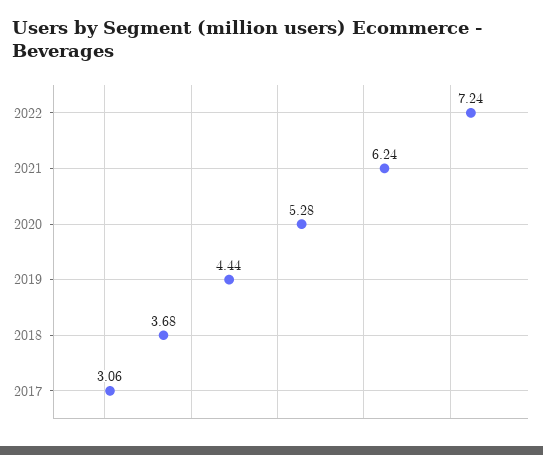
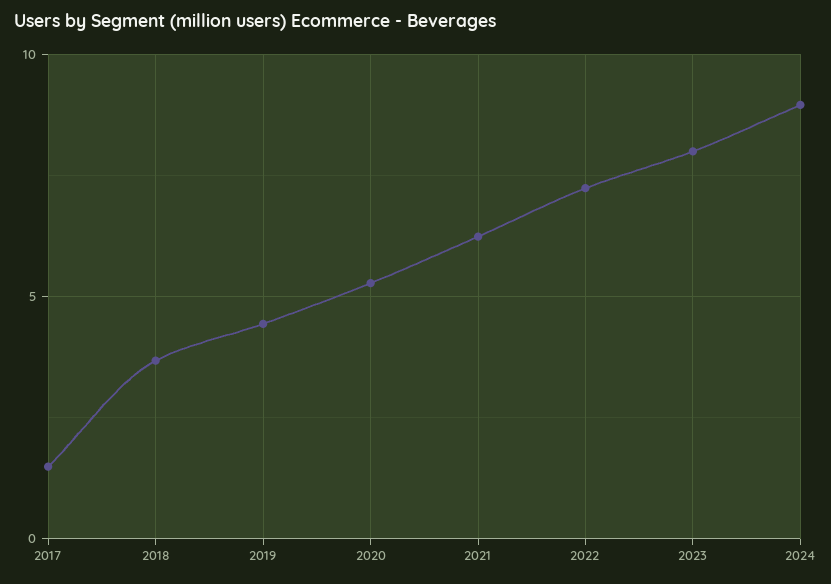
2017: 3.06 -> 1.5
2023: none -> 8
2024: none -> 9

